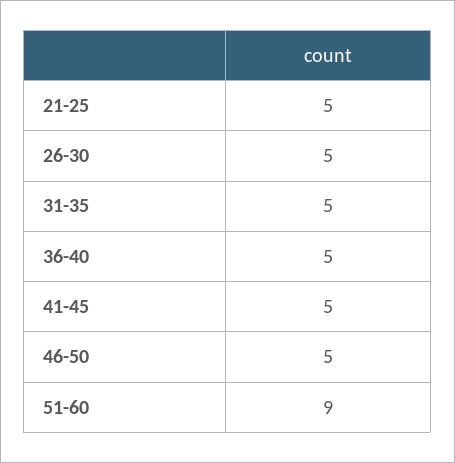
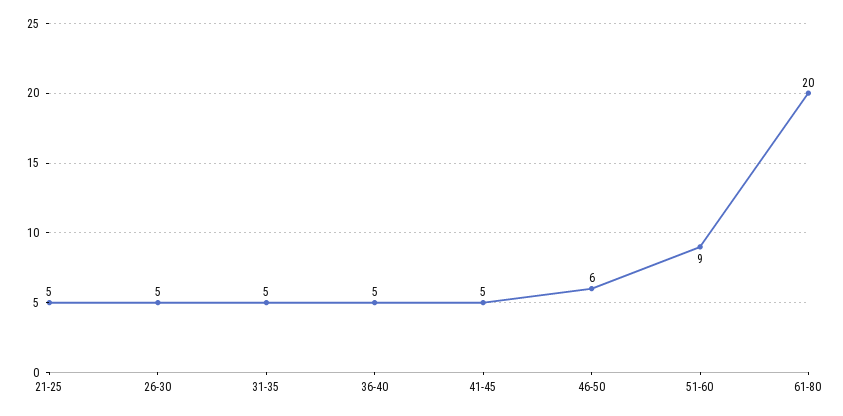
46-50: 5 -> 6
61-80: none -> 20

